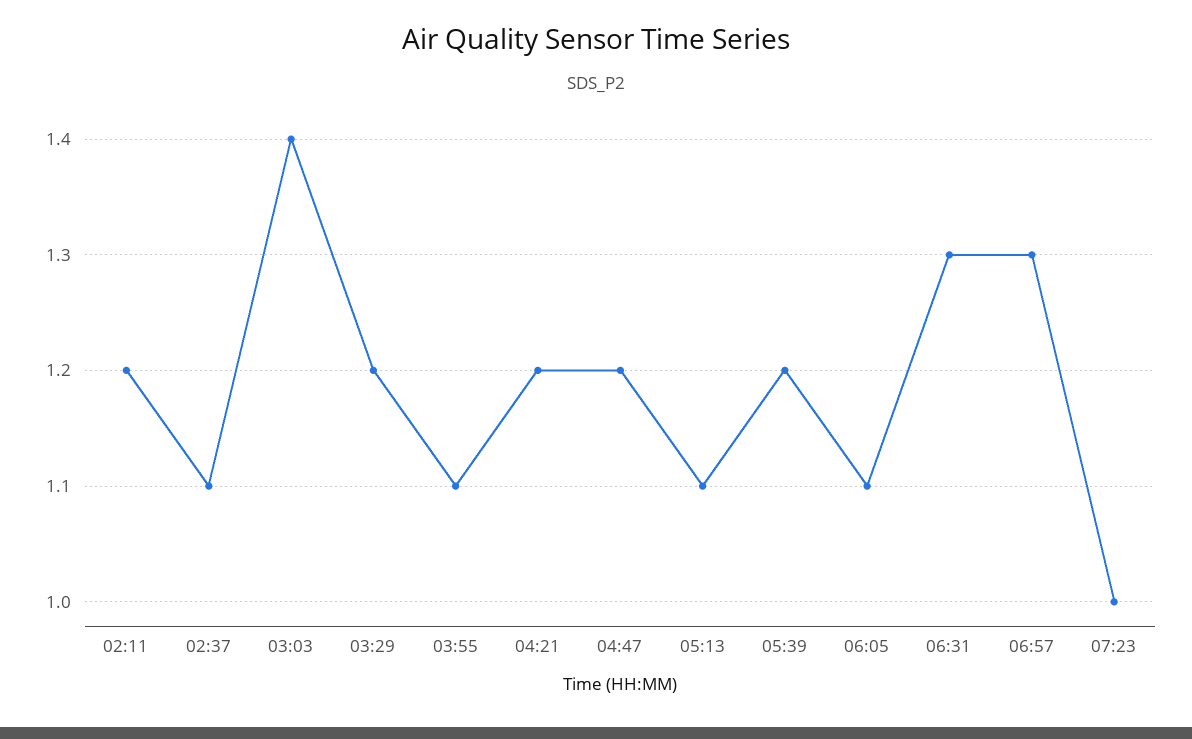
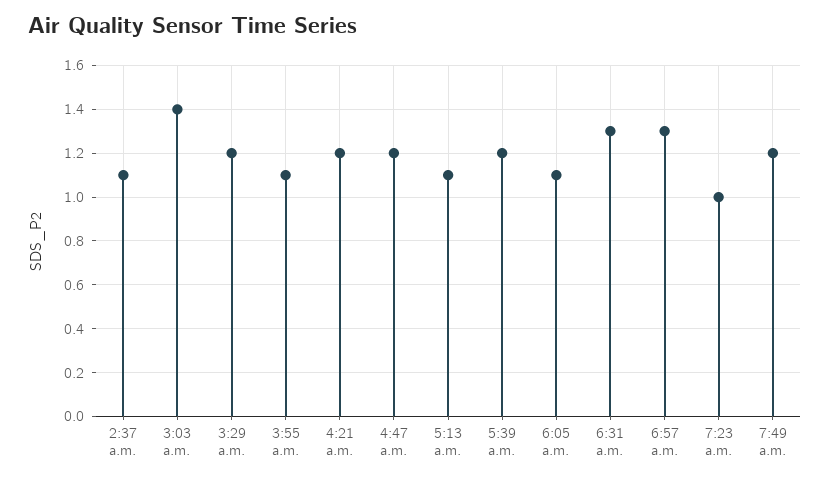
02:11: 1.2 -> none
7:49 a.m.: none -> 1.2

